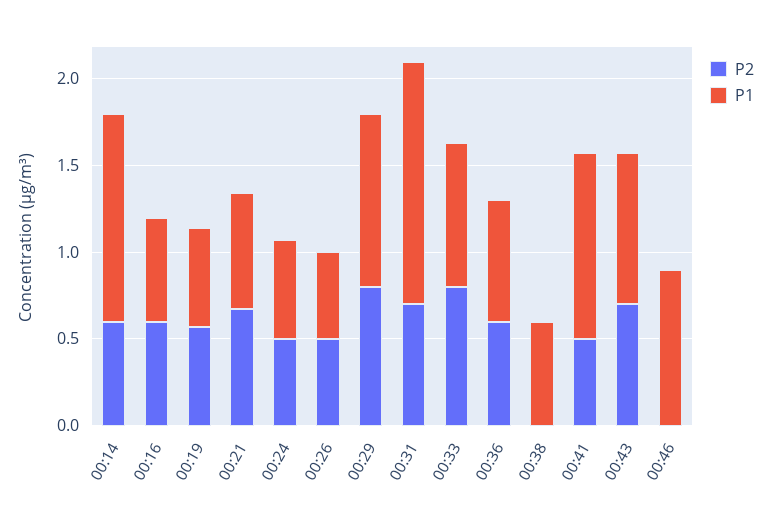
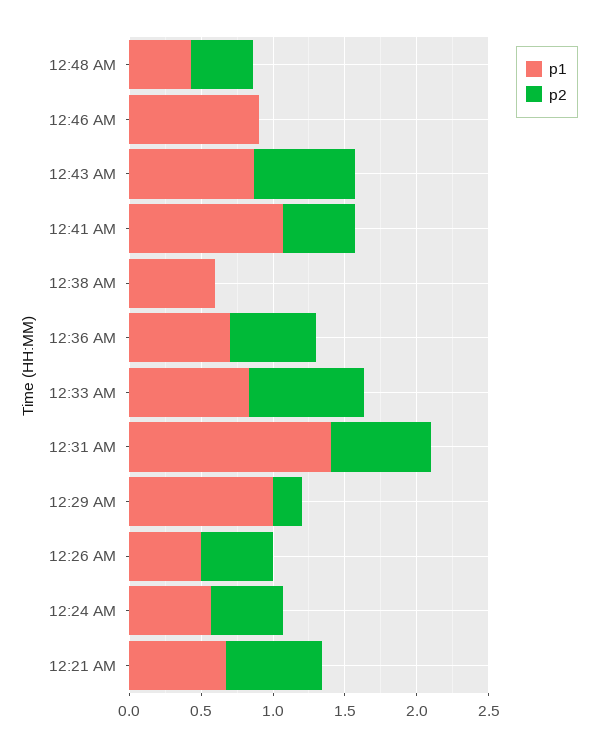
P2, 00:14: 0.6 -> none
P1, 00:14: 1.2 -> none
P2, 00:16: 0.6 -> none
P1, 00:16: 0.6 -> none
P2, 00:19: 0.6 -> none
P1, 00:19: 0.6 -> none
P2, 00:29: 0.8 -> 0.2
P1, 12:48 AM: none -> 0.4
P2, 12:48 AM: none -> 0.4

